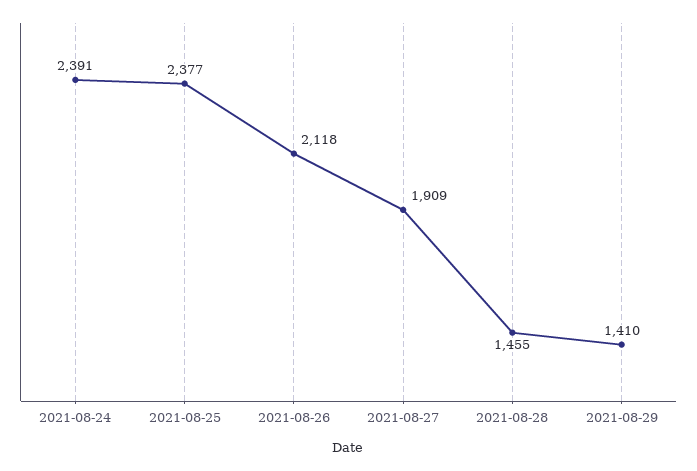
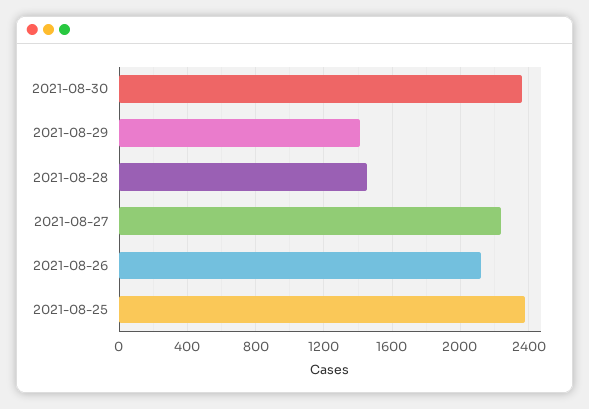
2021-08-24: 2391 -> none
2021-08-27: 1909 -> 2250
2021-08-30: none -> 2350

